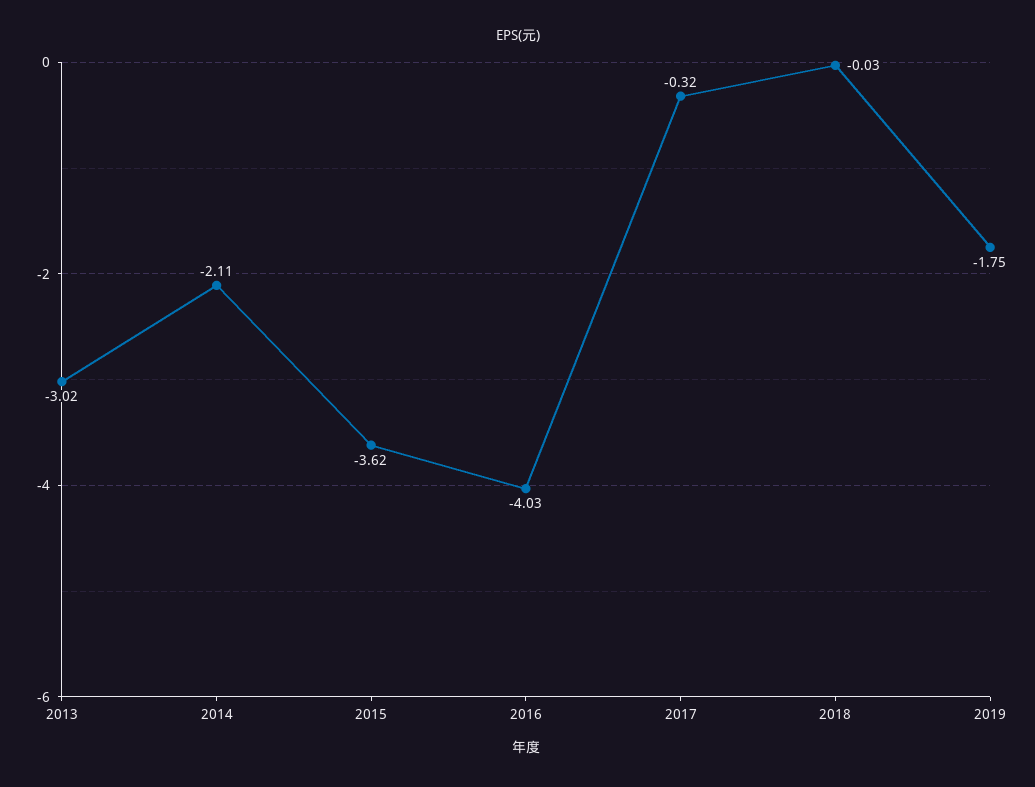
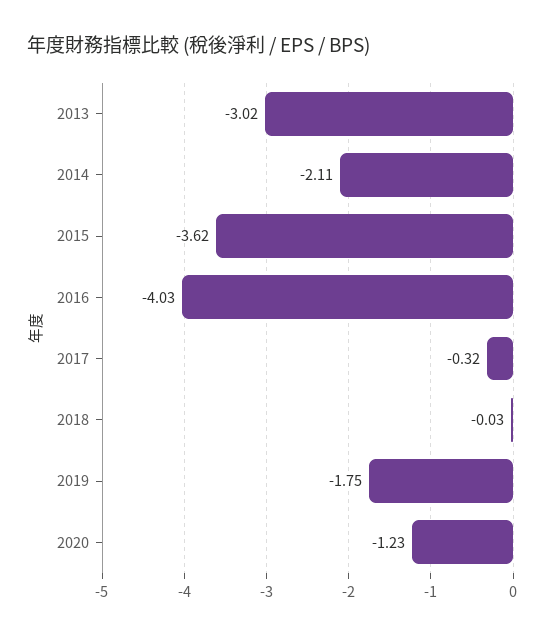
2020: none -> -1.23

